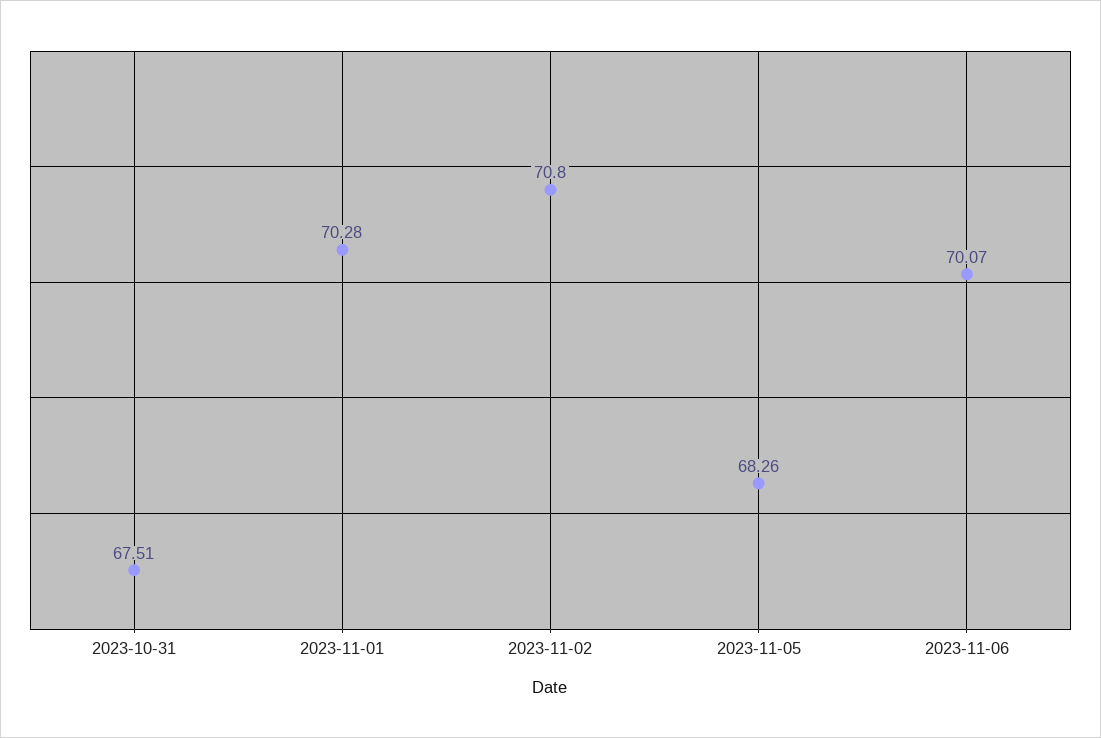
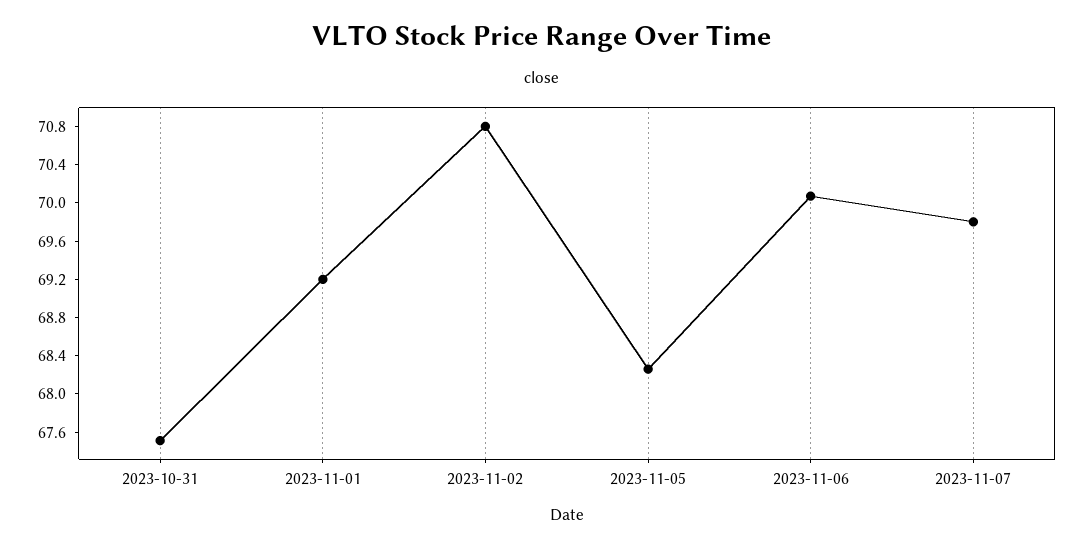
2023-11-01: 70.28 -> 69.2
2023-11-07: none -> 69.8

